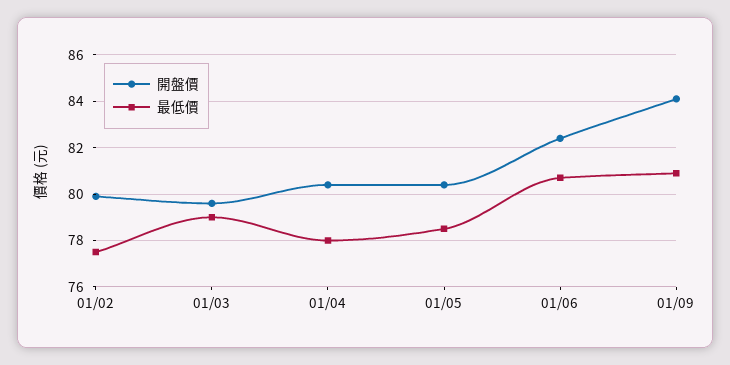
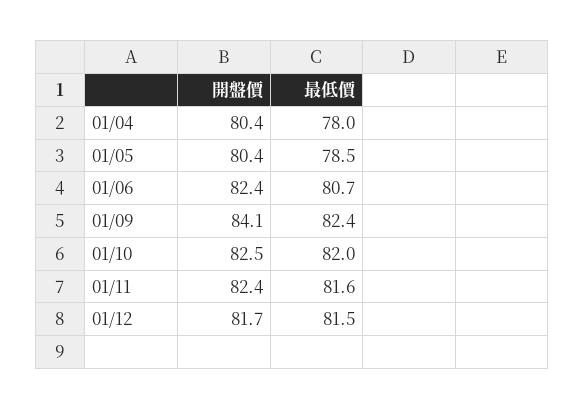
開盤價, 01/02: 80 -> none
最低價, 01/02: 77.5 -> none
開盤價, 01/03: 79.5 -> none
最低價, 01/03: 79 -> none
最低價, 01/09: 81 -> 82.4
開盤價, 01/10: none -> 82.5
最低價, 01/10: none -> 82
開盤價, 01/11: none -> 82.4
最低價, 01/11: none -> 81.6
開盤價, 01/12: none -> 81.7
最低價, 01/12: none -> 81.5

